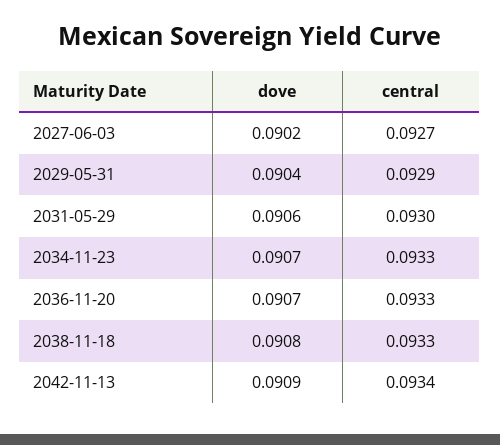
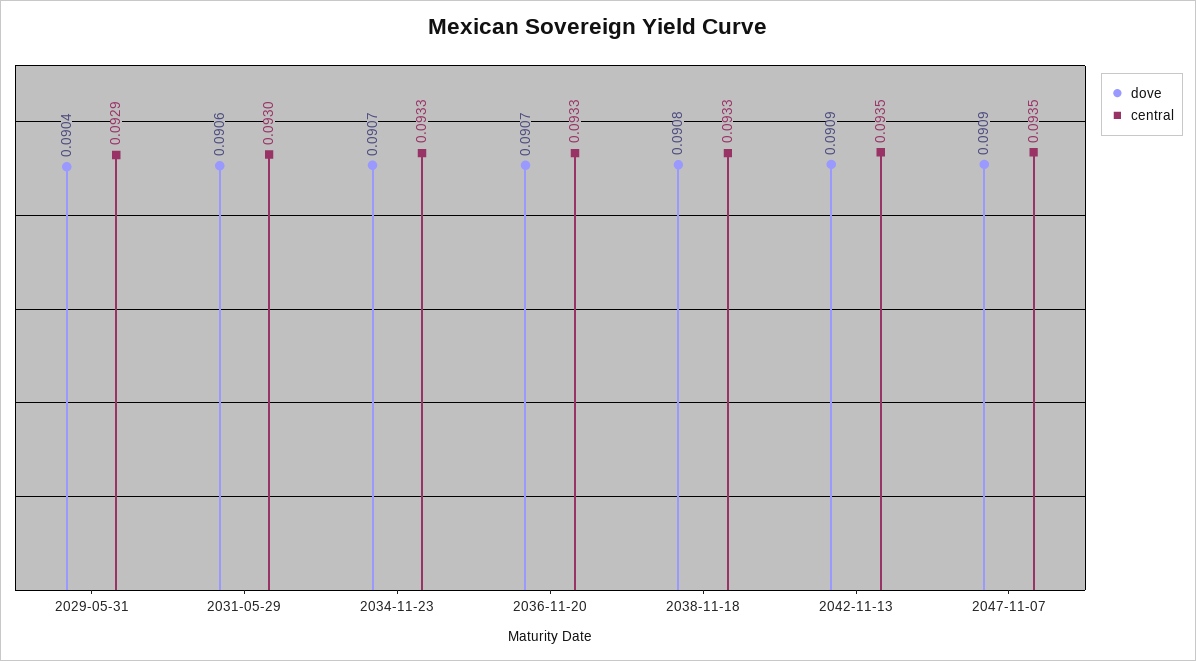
dove, 2027-06-03: 0.0902 -> none
central, 2027-06-03: 0.0927 -> none
central, 2042-11-13: 0.0934 -> 0.0935
dove, 2047-11-07: none -> 0.0909
central, 2047-11-07: none -> 0.0935

